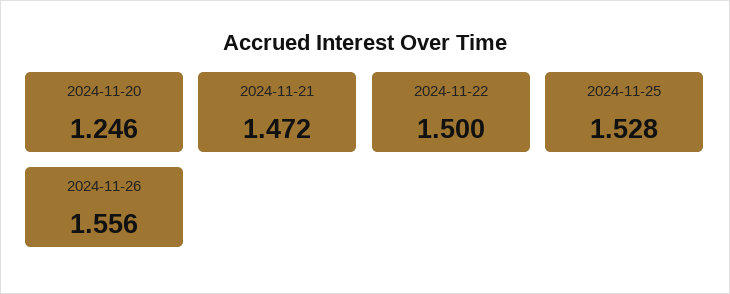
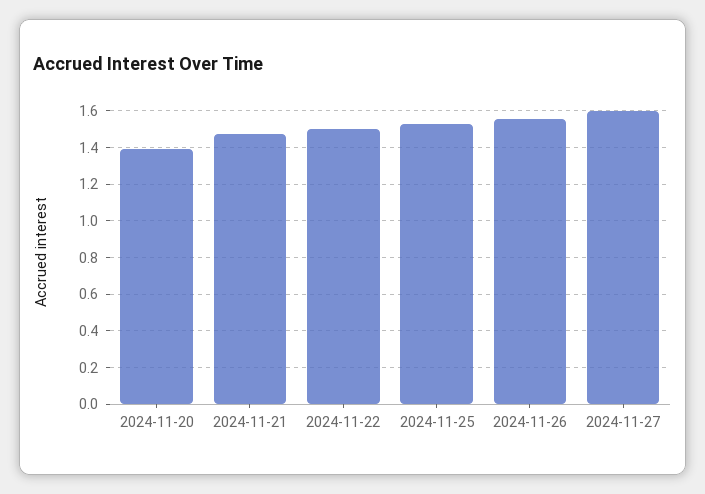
2024-11-20: 1.246 -> 1.4
2024-11-27: none -> 1.6

